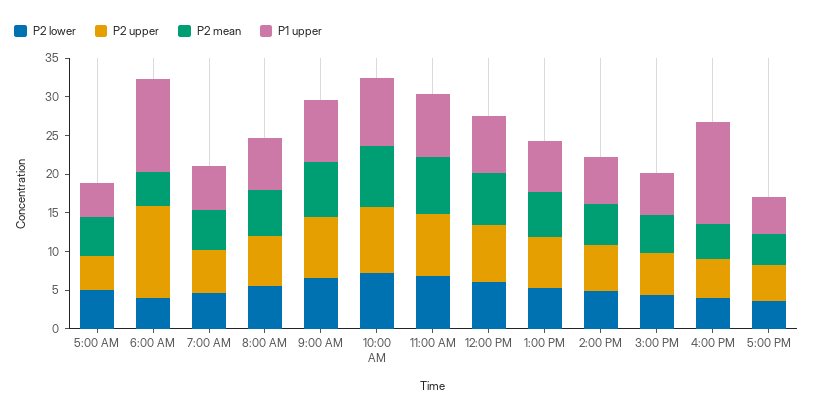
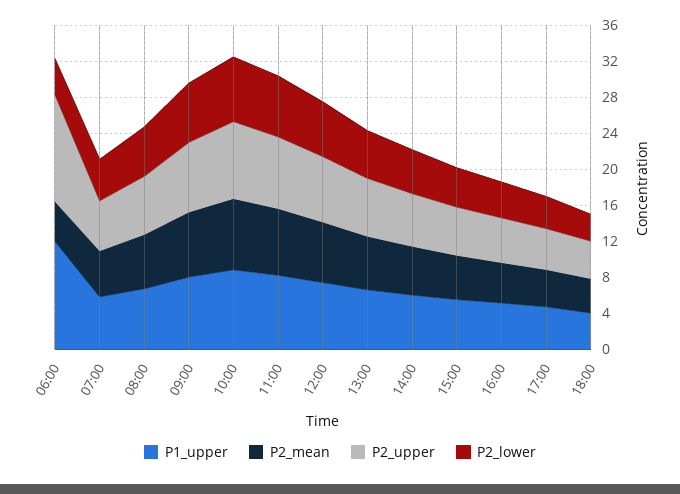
P2 lower, 5:00 AM: 5 -> none
P2 upper, 5:00 AM: 5 -> none
P2 mean, 5:00 AM: 5 -> none
P1 upper, 5:00 AM: 5 -> none
P1 upper, 4:00 PM: 12.5 -> 5
P1 upper, 18:00: none -> 4
P2 mean, 18:00: none -> 4
P2 upper, 18:00: none -> 4
P2 lower, 18:00: none -> 3

